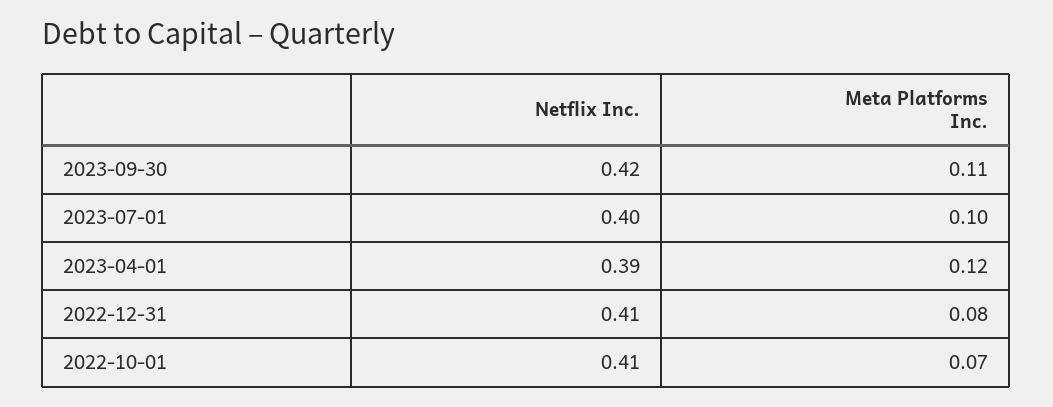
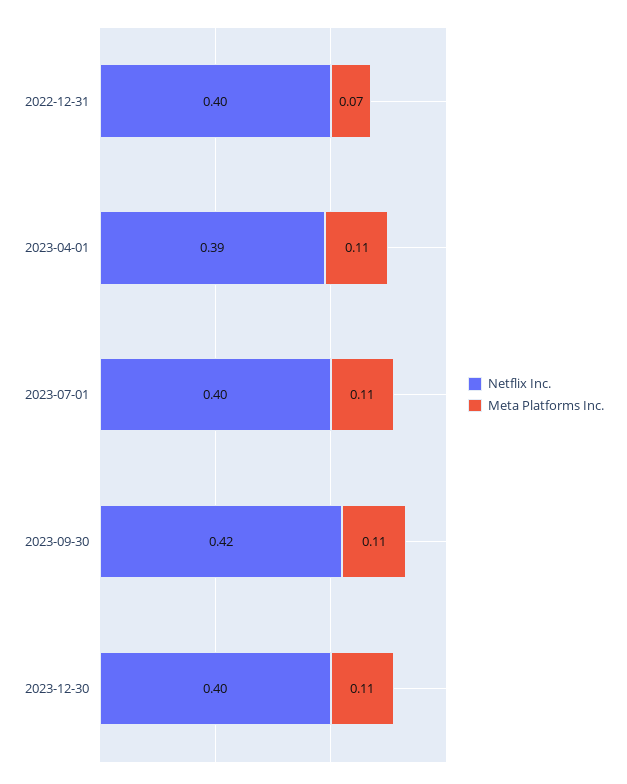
Meta Platforms Inc., 2023-07-01: 0.1 -> 0.11
Meta Platforms Inc., 2023-04-01: 0.12 -> 0.11
Netflix Inc., 2022-12-31: 0.41 -> 0.4
Meta Platforms Inc., 2022-12-31: 0.08 -> 0.07
Netflix Inc., 2022-10-01: 0.41 -> none
Meta Platforms Inc., 2022-10-01: 0.07 -> none
Netflix Inc., 2023-12-30: none -> 0.4
Meta Platforms Inc., 2023-12-30: none -> 0.11

